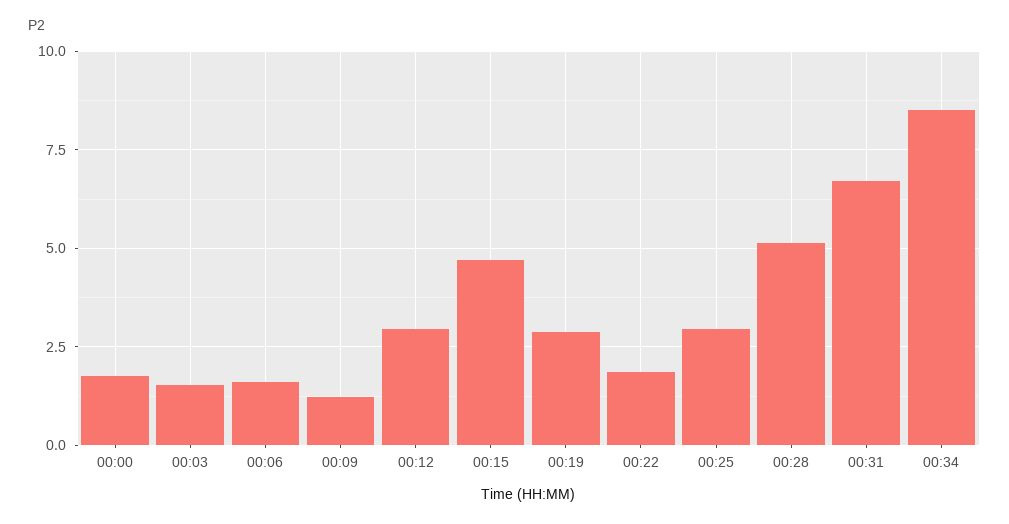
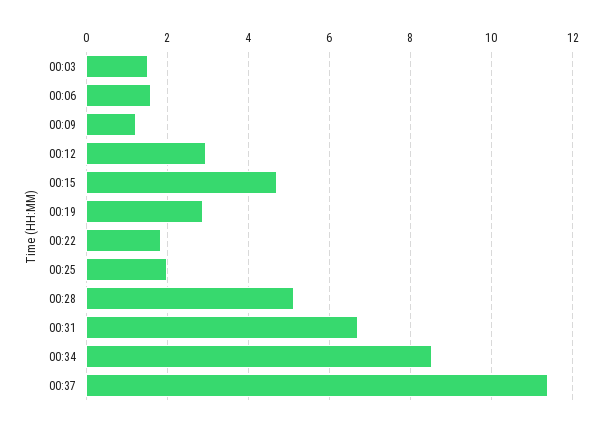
00:00: 1.75 -> none
00:25: 3 -> 2
00:37: none -> 11.4

